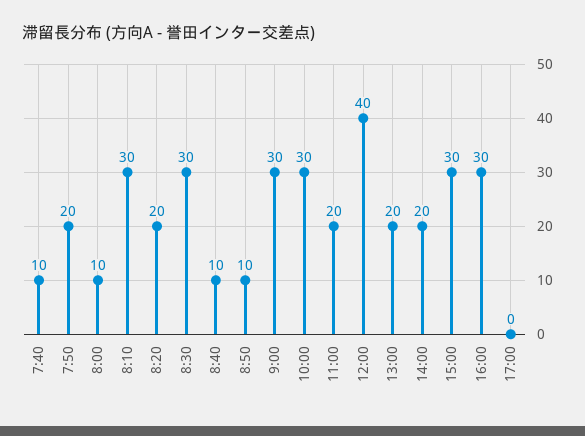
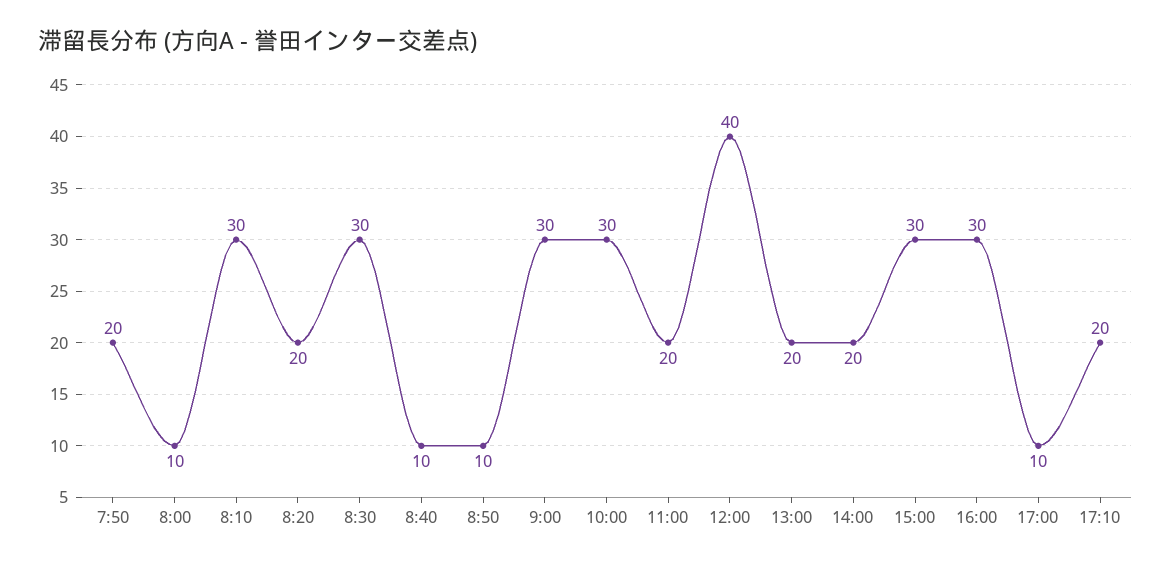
7:40: 10 -> none
17:00: 0 -> 10
17:10: none -> 20

